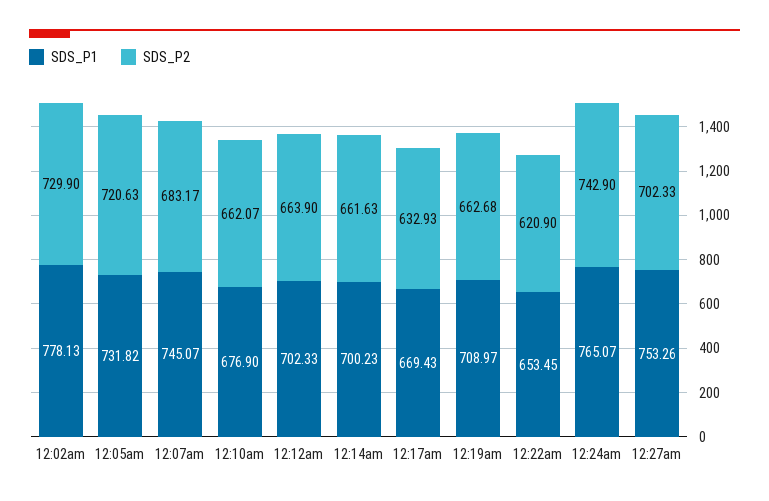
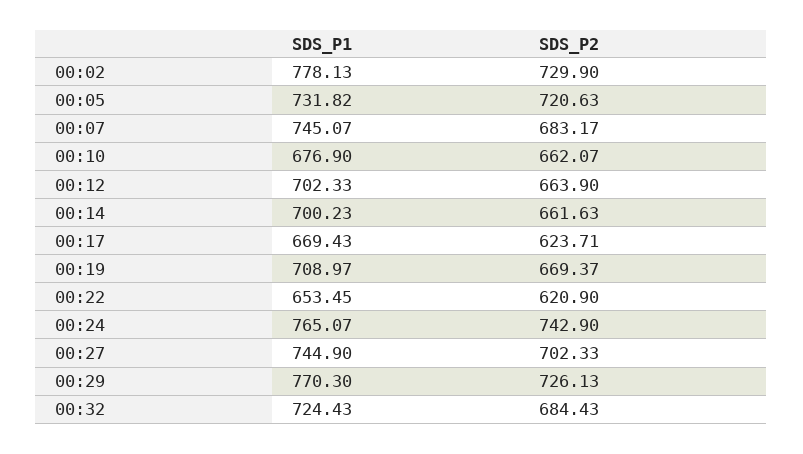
SDS_P2, 12:17am: 632.93 -> 623.71
SDS_P2, 12:19am: 662.68 -> 669.37
SDS_P1, 12:27am: 753.26 -> 744.9
SDS_P1, 00:29: none -> 770.3
SDS_P2, 00:29: none -> 726.13
SDS_P1, 00:32: none -> 724.43
SDS_P2, 00:32: none -> 684.43

